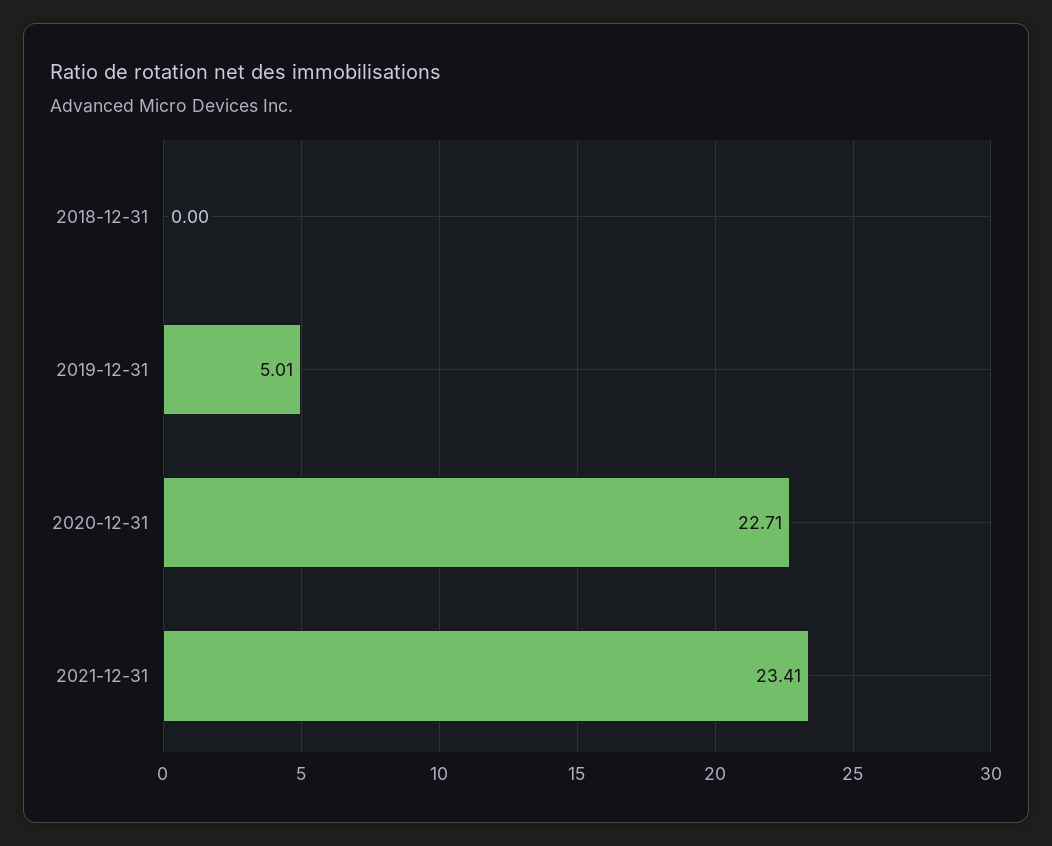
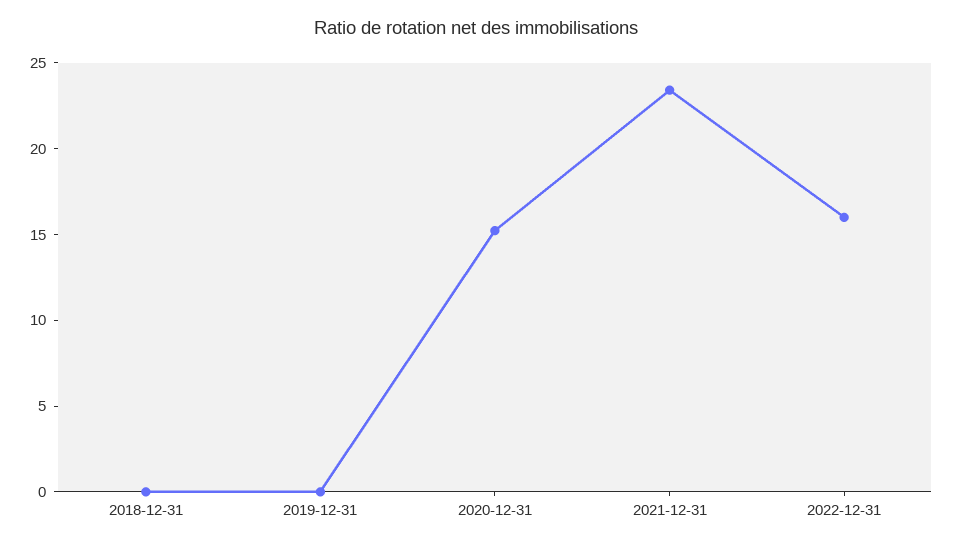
2019-12-31: 5.01 -> 0
2020-12-31: 22.71 -> 15
2022-12-31: none -> 16

